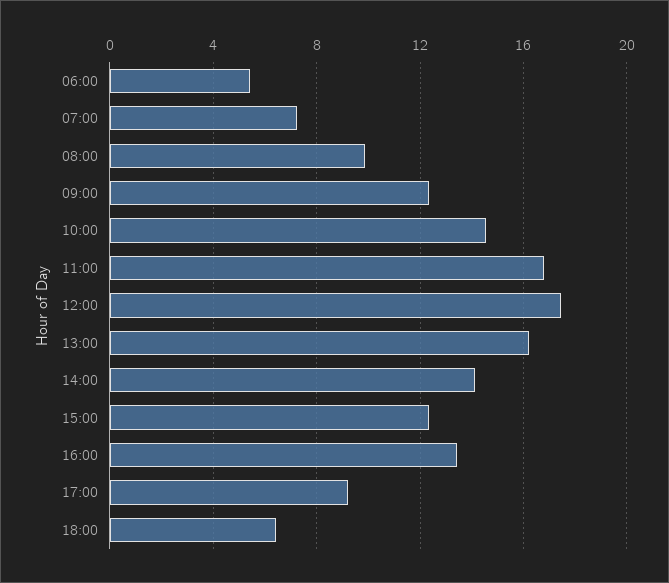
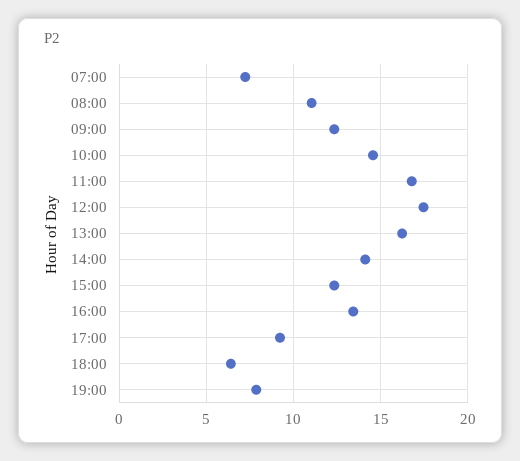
06:00: 5.5 -> none
08:00: 10 -> 11
19:00: none -> 8

